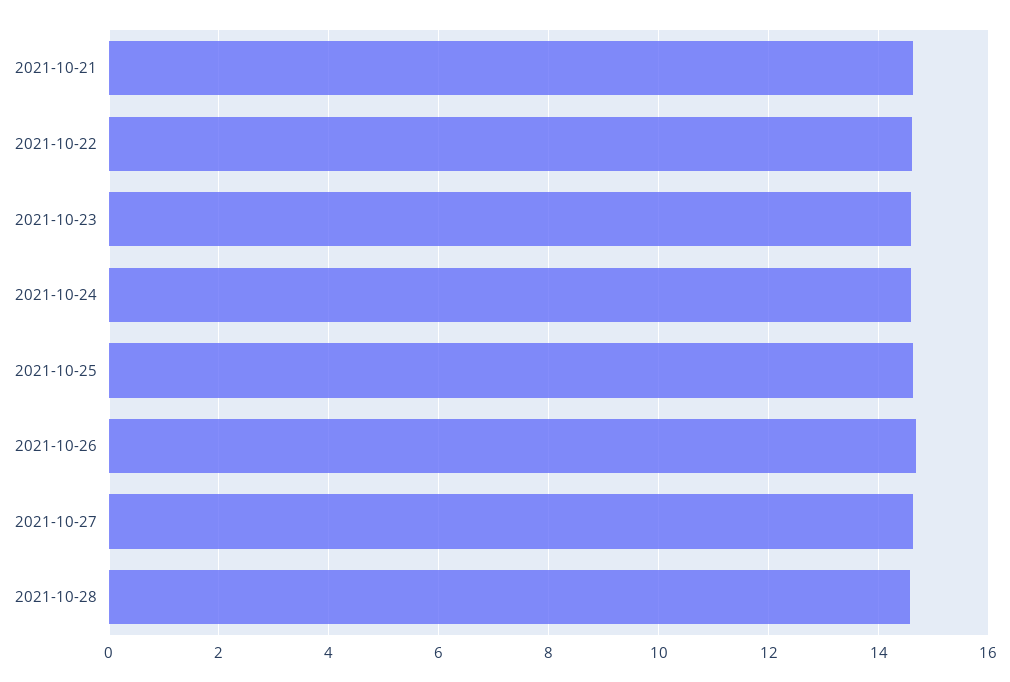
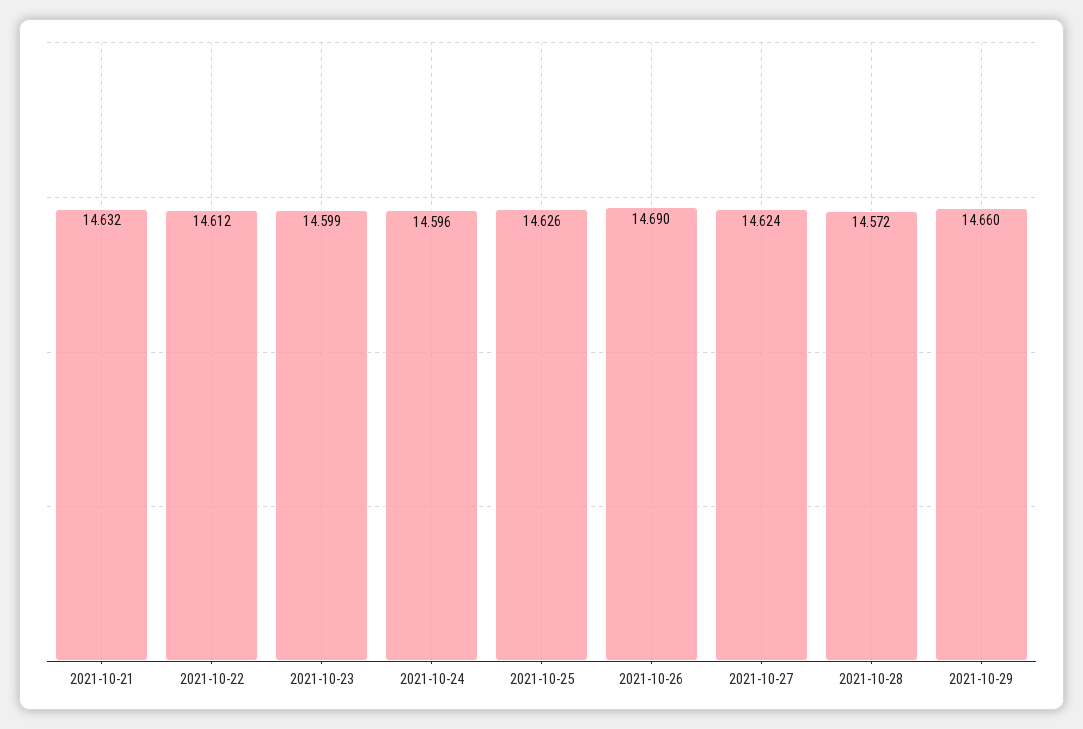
2021-10-29: none -> 14.66

